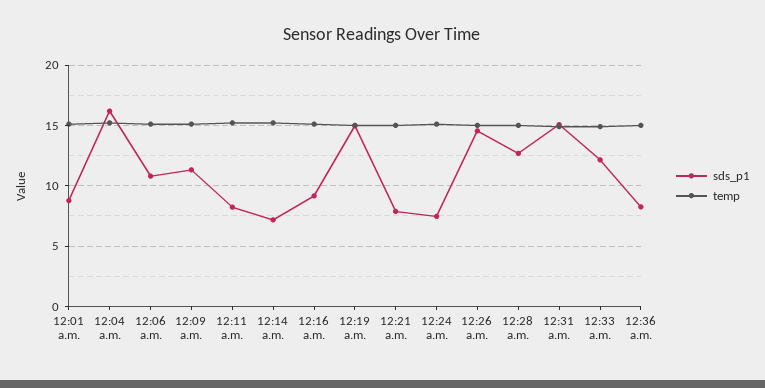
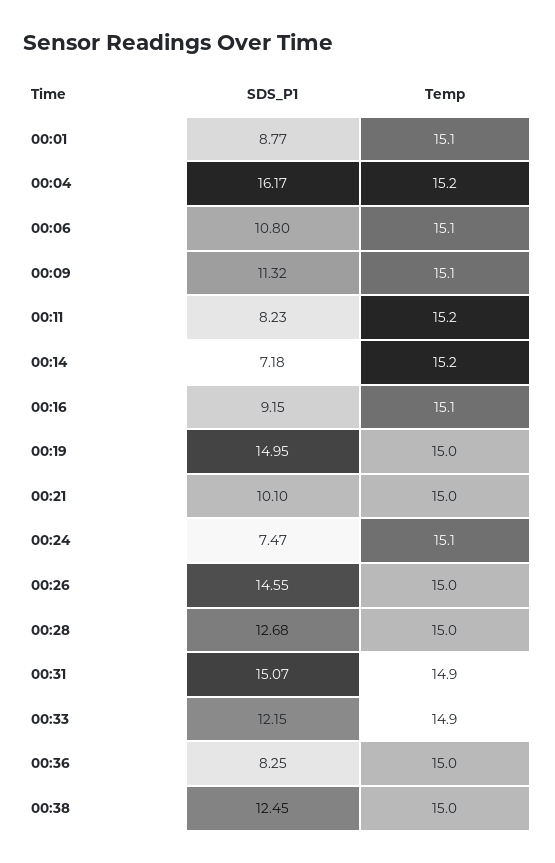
sds_p1, 12:21 a.m.: 8 -> 10.1
sds_p1, 00:38: none -> 12.45
temp, 00:38: none -> 15

